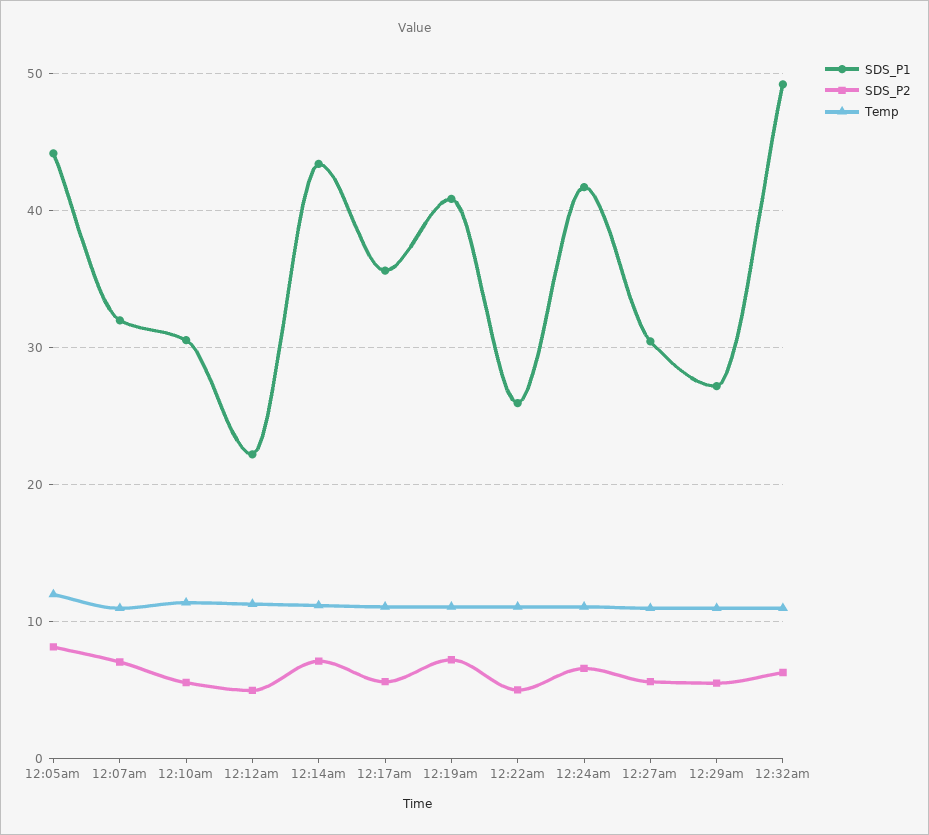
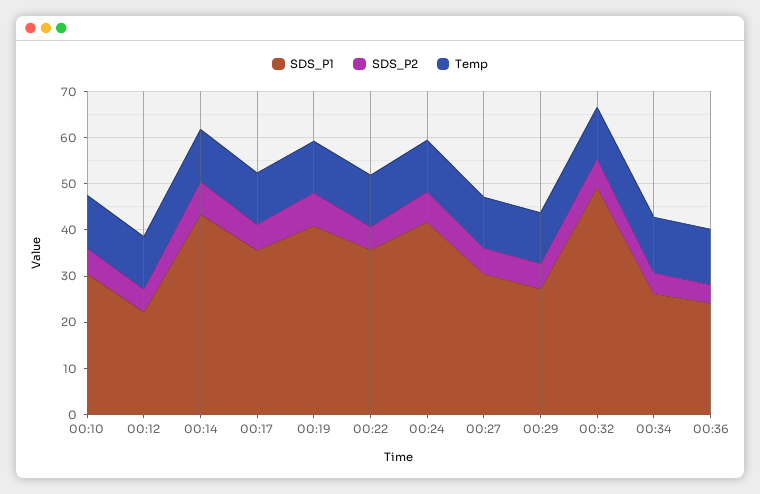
SDS_P1, 12:05am: 44 -> none
SDS_P2, 12:05am: 8 -> none
Temp, 12:05am: 12 -> none
SDS_P1, 12:07am: 32 -> none
SDS_P2, 12:07am: 7 -> none
Temp, 12:07am: 11 -> none
SDS_P1, 12:22am: 26 -> 36
SDS_P1, 00:34: none -> 26
SDS_P2, 00:34: none -> 4
Temp, 00:34: none -> 12
SDS_P1, 00:36: none -> 24
SDS_P2, 00:36: none -> 4
Temp, 00:36: none -> 12

